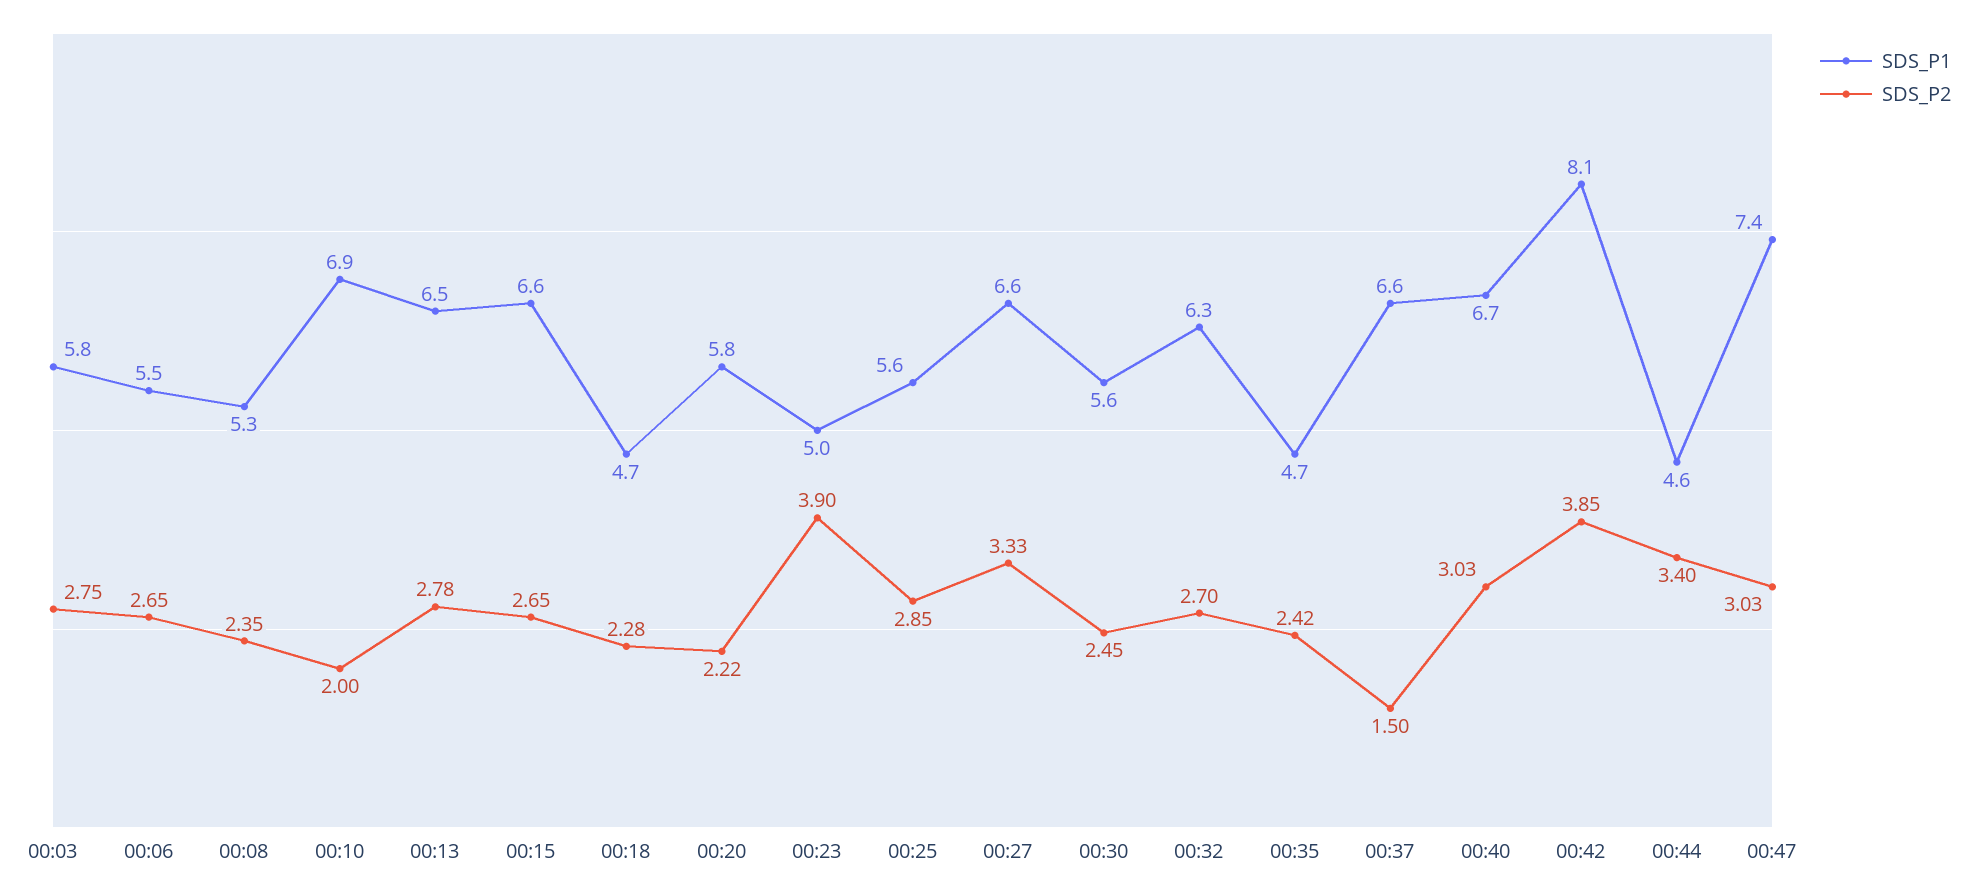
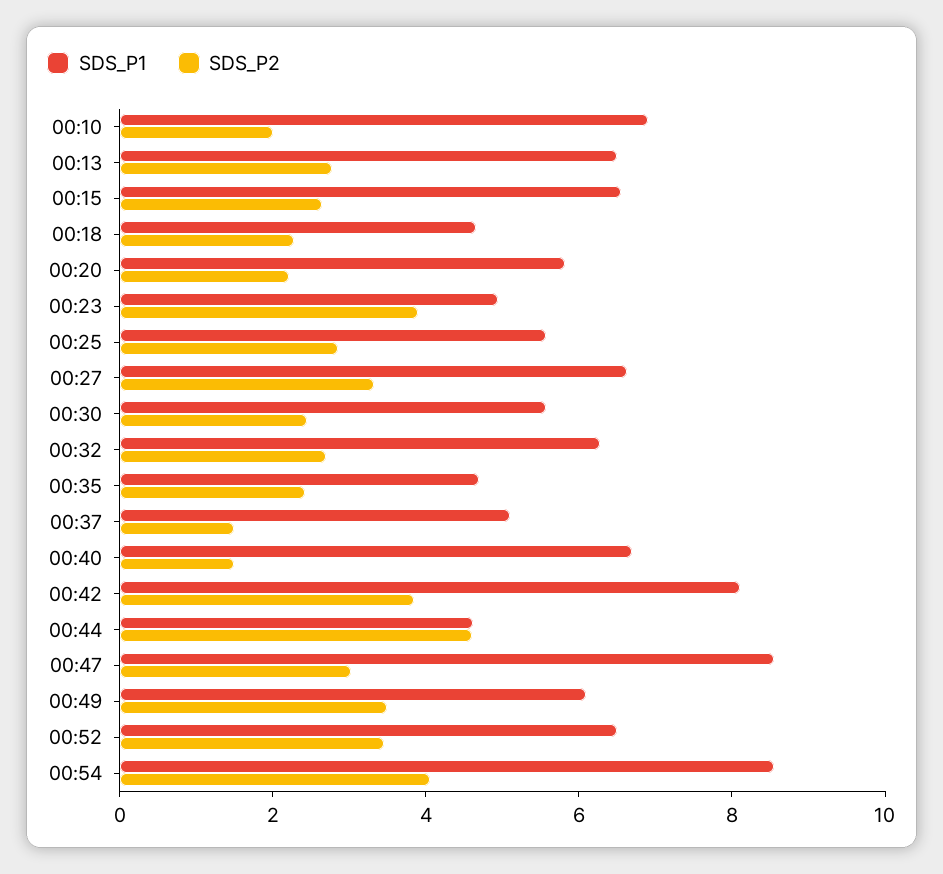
SDS_P1, 00:03: 5.8 -> none
SDS_P2, 00:03: 2.75 -> none
SDS_P1, 00:06: 5.5 -> none
SDS_P2, 00:06: 2.65 -> none
SDS_P1, 00:08: 5.3 -> none
SDS_P2, 00:08: 2.35 -> none
SDS_P1, 00:37: 6.6 -> 5
SDS_P2, 00:40: 3.03 -> 1.5
SDS_P2, 00:44: 3.4 -> 4.5
SDS_P1, 00:47: 7.4 -> 8.5
SDS_P1, 00:49: none -> 6
SDS_P2, 00:49: none -> 3.5
SDS_P1, 00:52: none -> 6.5
SDS_P2, 00:52: none -> 3.5
SDS_P1, 00:54: none -> 8.5
SDS_P2, 00:54: none -> 4

